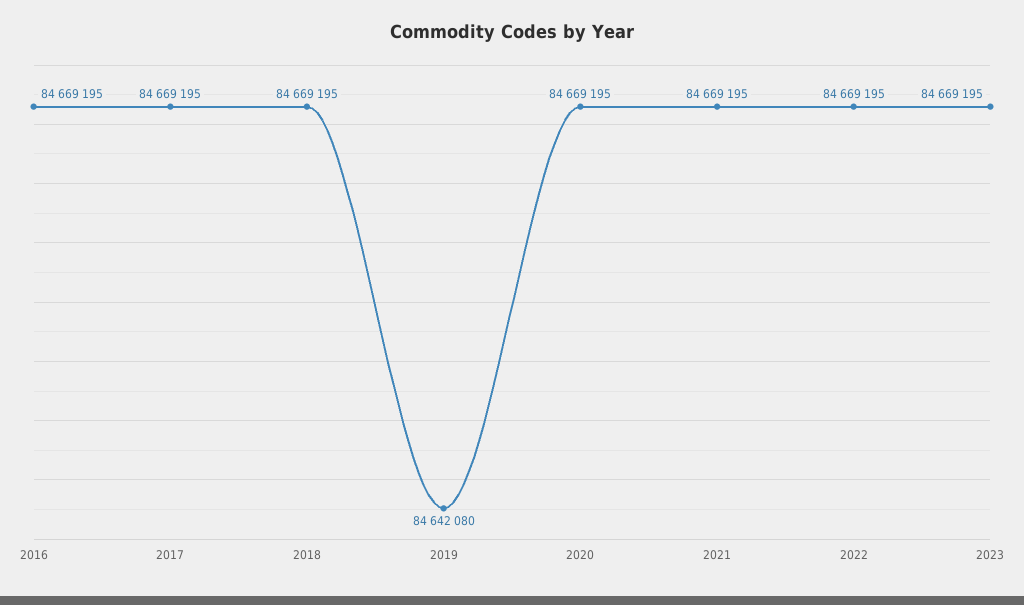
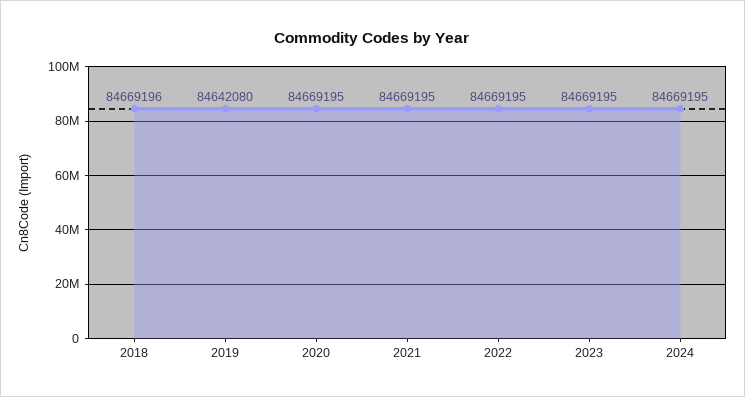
2016: 84669195 -> none
2017: 84669195 -> none
2018: 84669195 -> 84669196
2024: none -> 84669195

